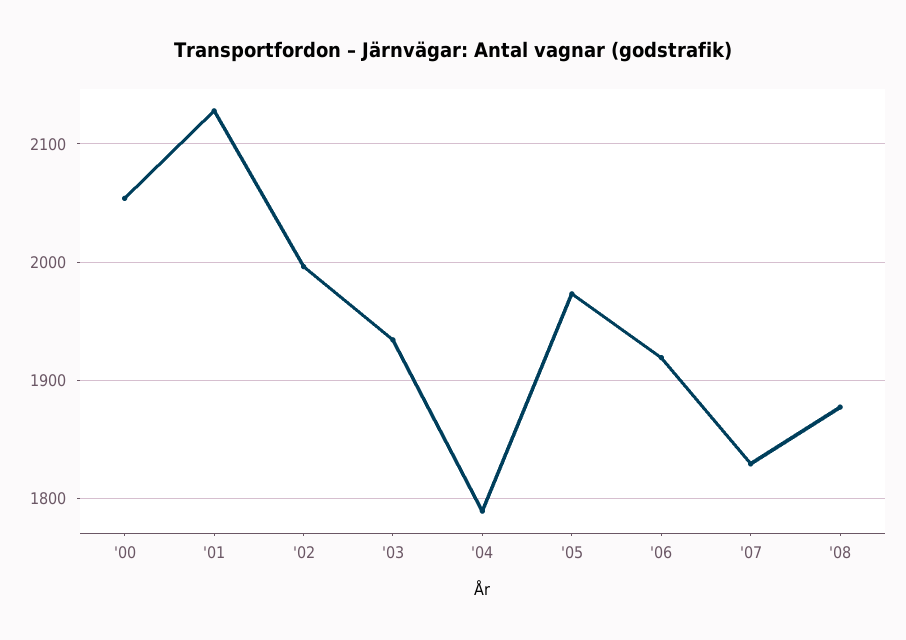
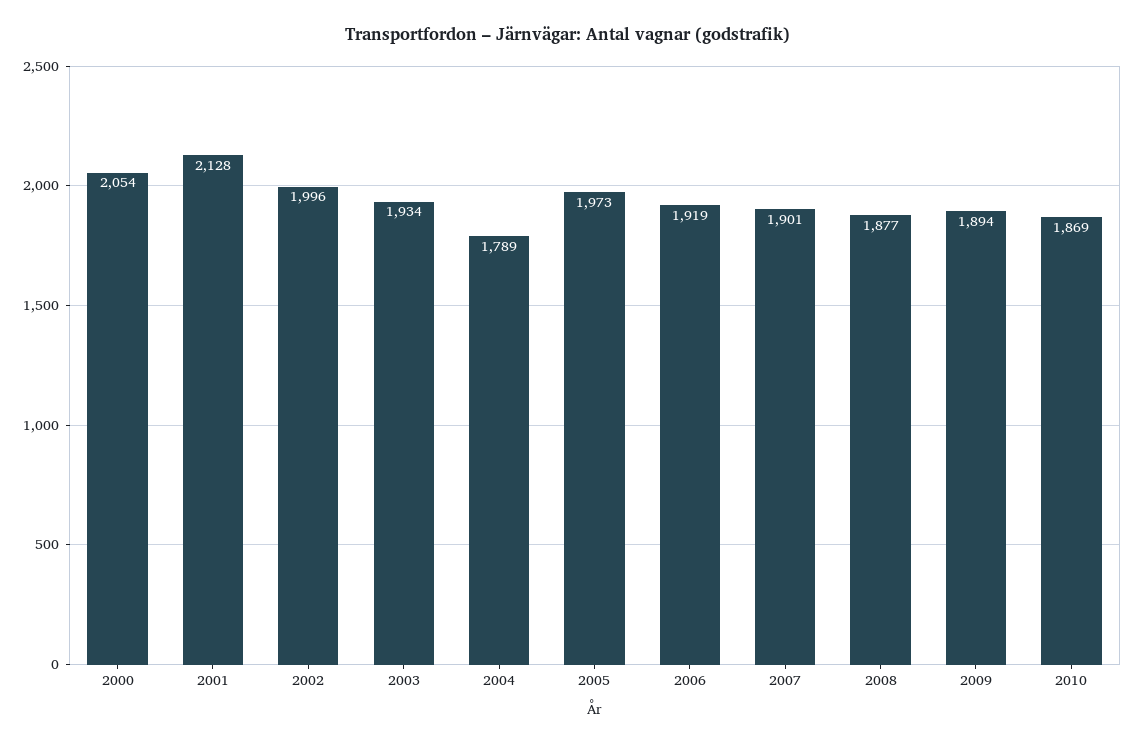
'07: 1830 -> 1901
2009: none -> 1894
2010: none -> 1869

